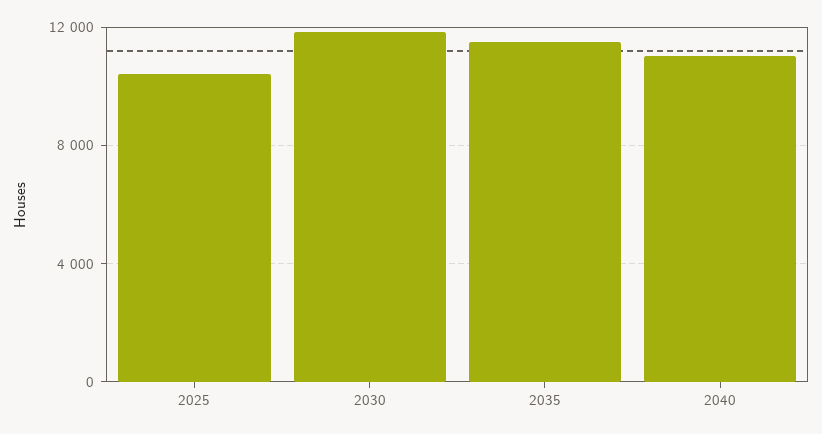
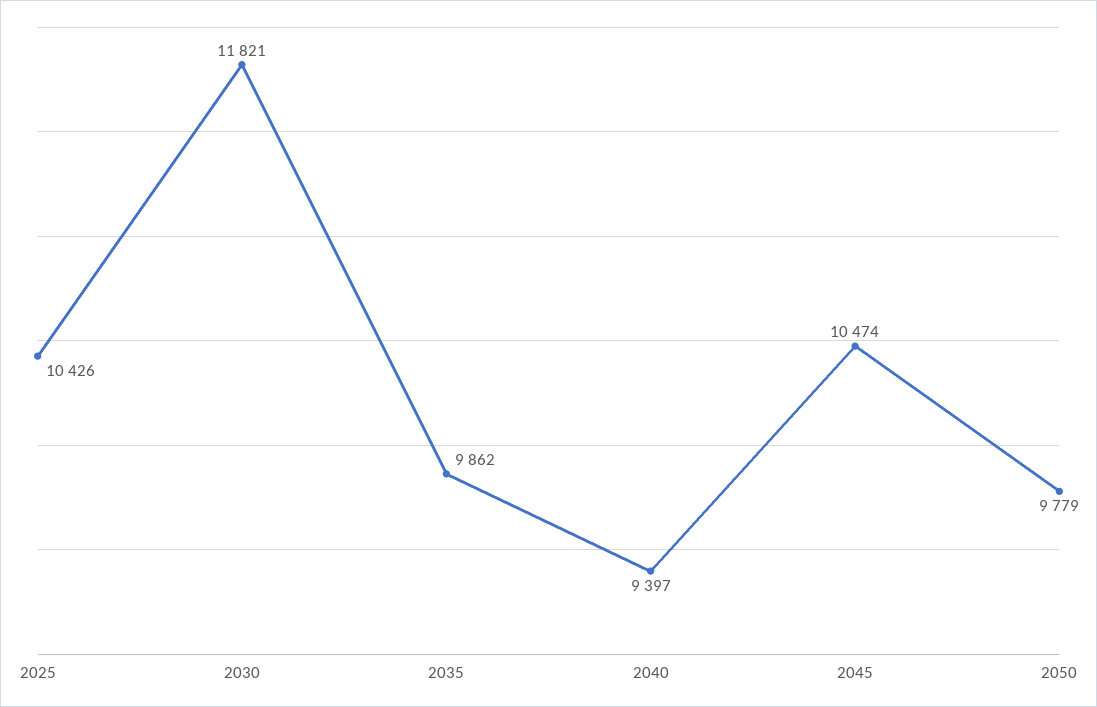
2035: 11500 -> 9862
2040: 11000 -> 9397
2045: none -> 10474
2050: none -> 9779

